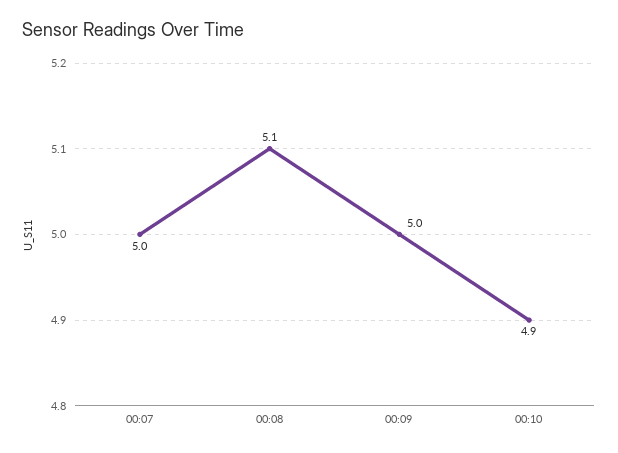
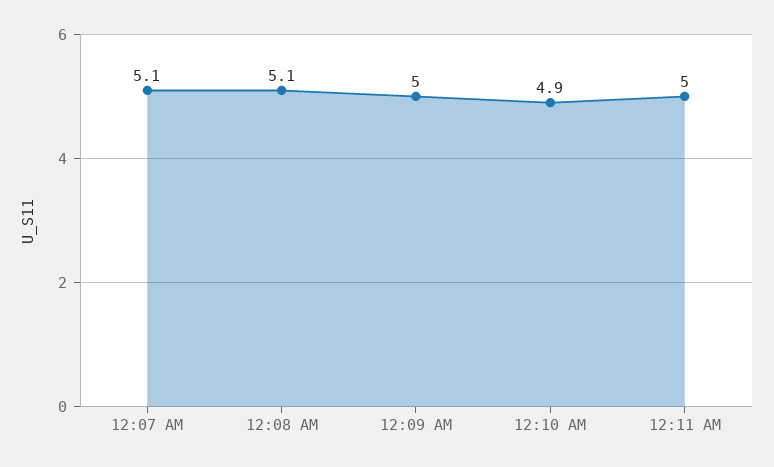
00:07: 5 -> 5.1
12:11 AM: none -> 5

